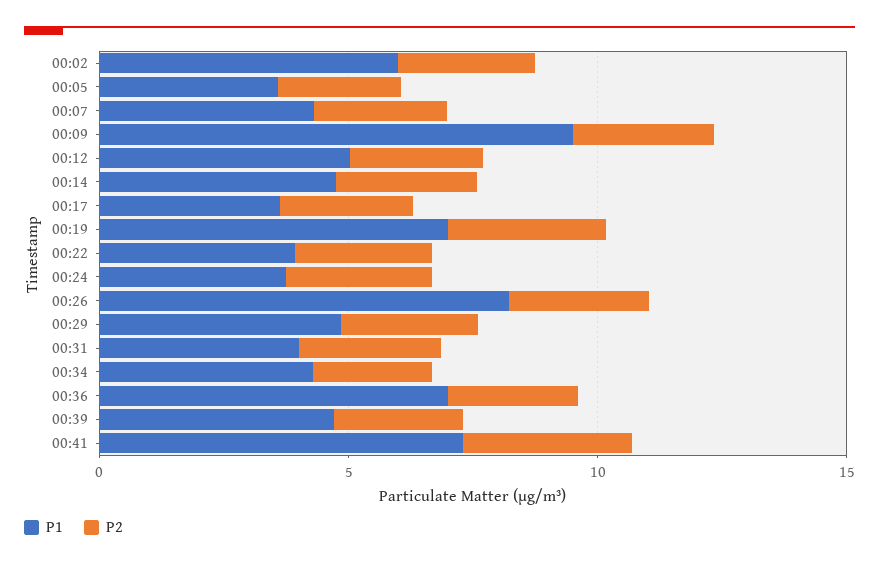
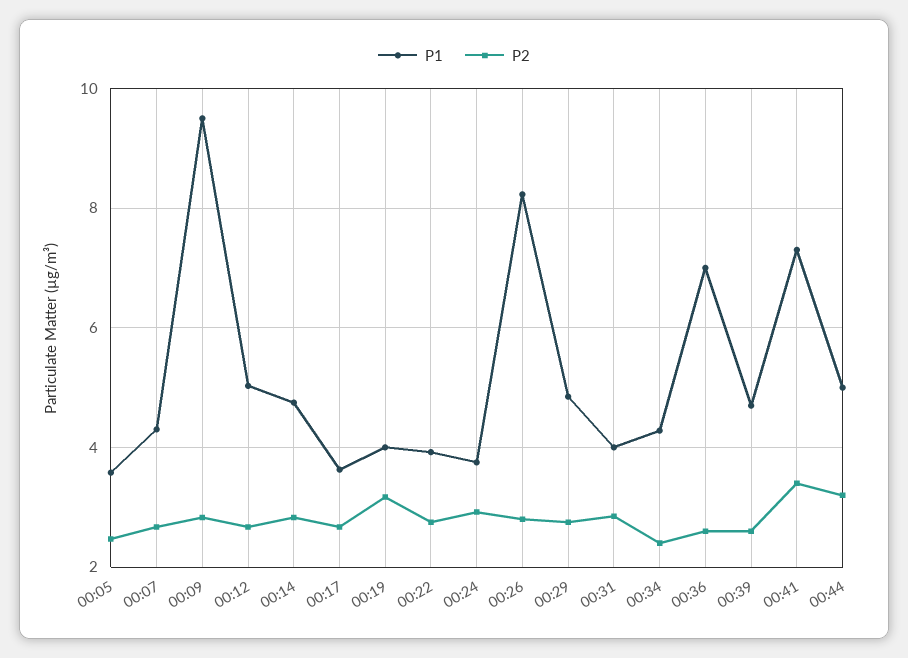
P1, 00:02: 6 -> none
P2, 00:02: 3 -> none
P1, 00:19: 7 -> 4
P1, 00:44: none -> 5
P2, 00:44: none -> 3.2

